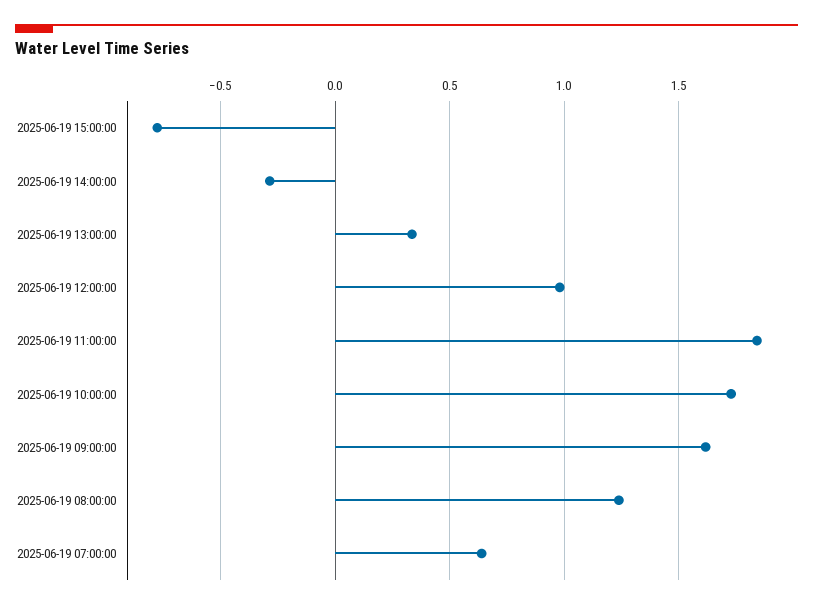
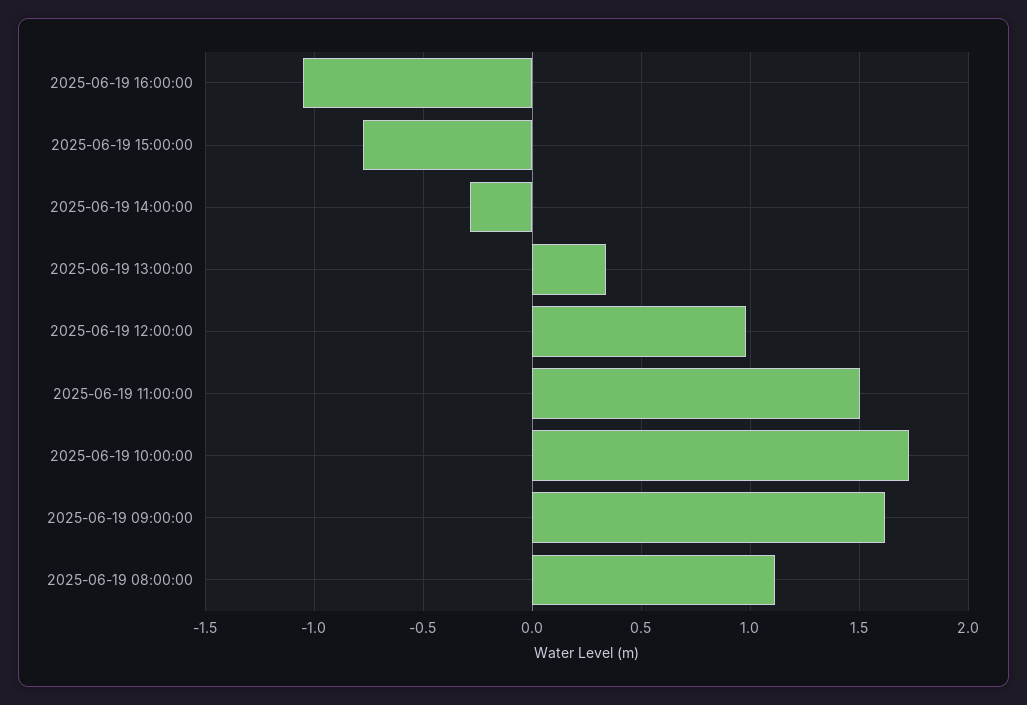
2025-06-19 11:00:00: 1.85 -> 1.5
2025-06-19 08:00:00: 1.25 -> 1.1
2025-06-19 07:00:00: 0.65 -> none
2025-06-19 16:00:00: none -> -1.05

